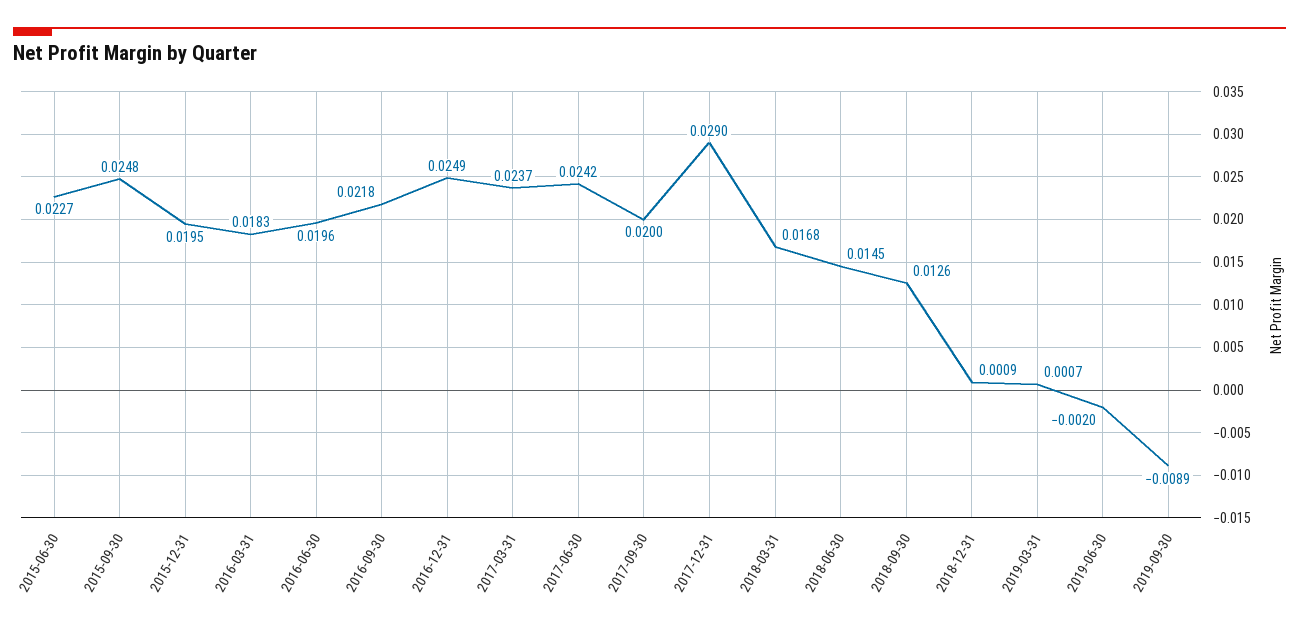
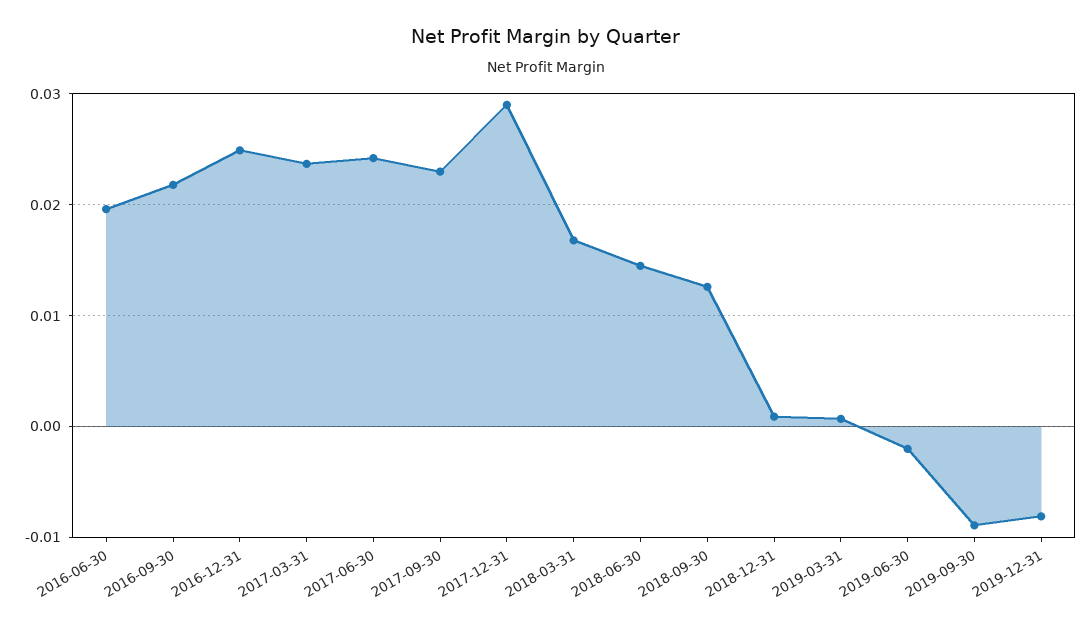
2015-06-30: 0.0227 -> none
2015-09-30: 0.0248 -> none
2015-12-31: 0.0195 -> none
2016-03-31: 0.0183 -> none
2017-09-30: 0.02 -> 0.023
2019-12-31: none -> -0.008

